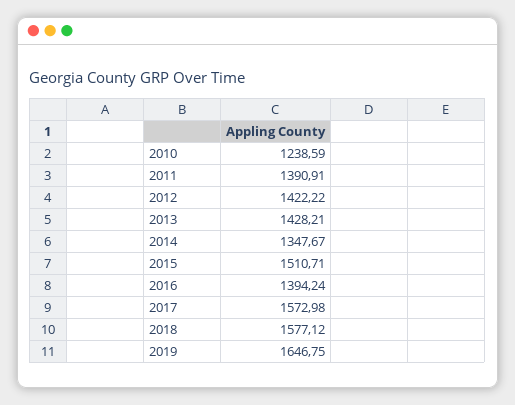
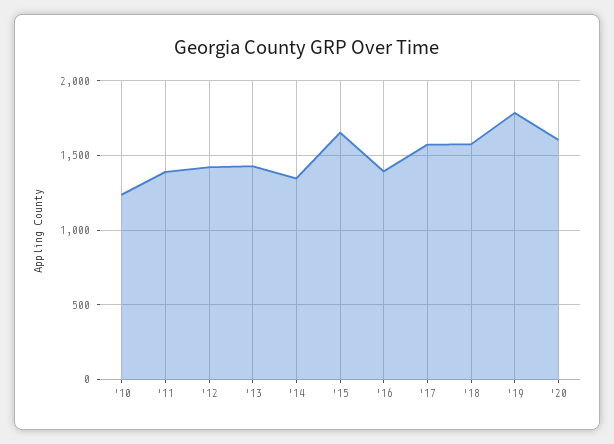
2015: 1510.71 -> 1650
2019: 1646.75 -> 1800
'20: none -> 1600

